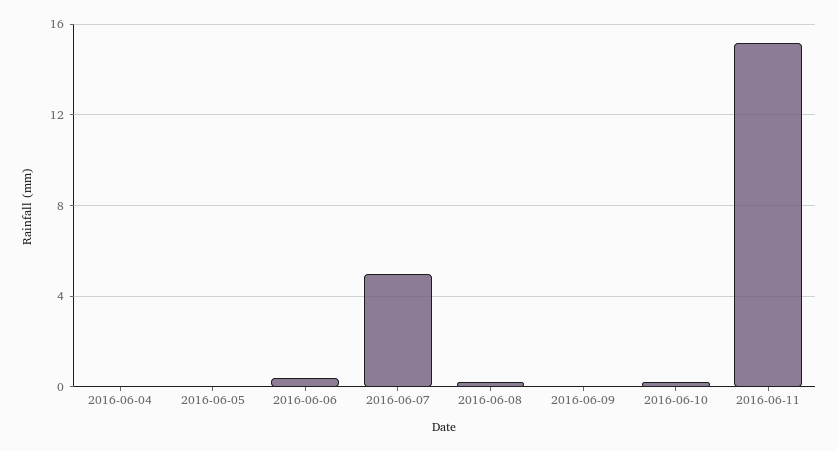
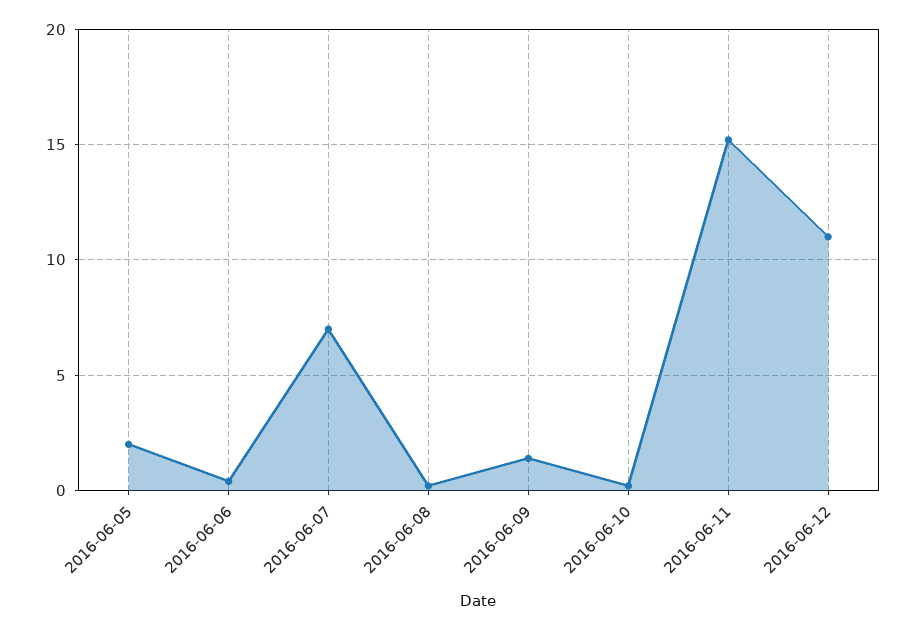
2016-06-04: 0 -> none
2016-06-05: 0 -> 2
2016-06-07: 5 -> 7
2016-06-09: 0 -> 1.5
2016-06-12: none -> 11

